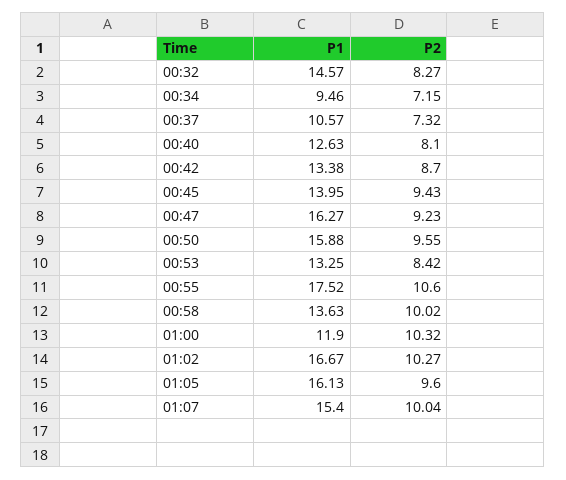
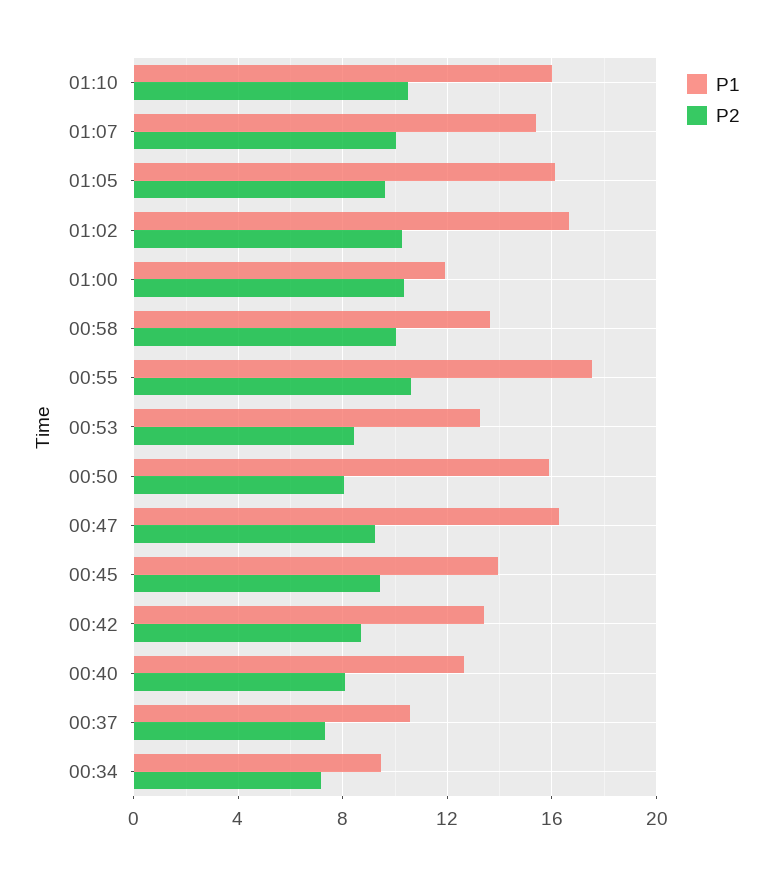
P1, 00:32: 14.57 -> none
P2, 00:32: 8.27 -> none
P2, 00:50: 9.55 -> 8
P1, 01:10: none -> 16
P2, 01:10: none -> 10.5

